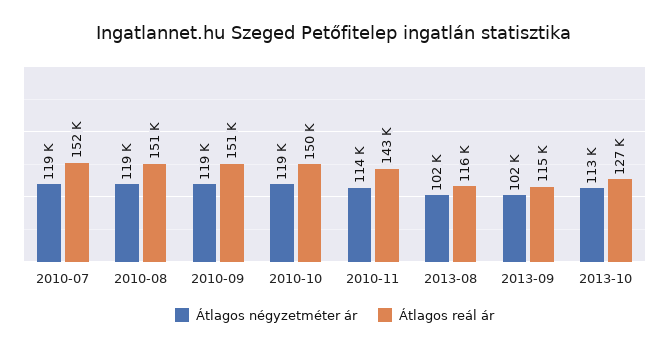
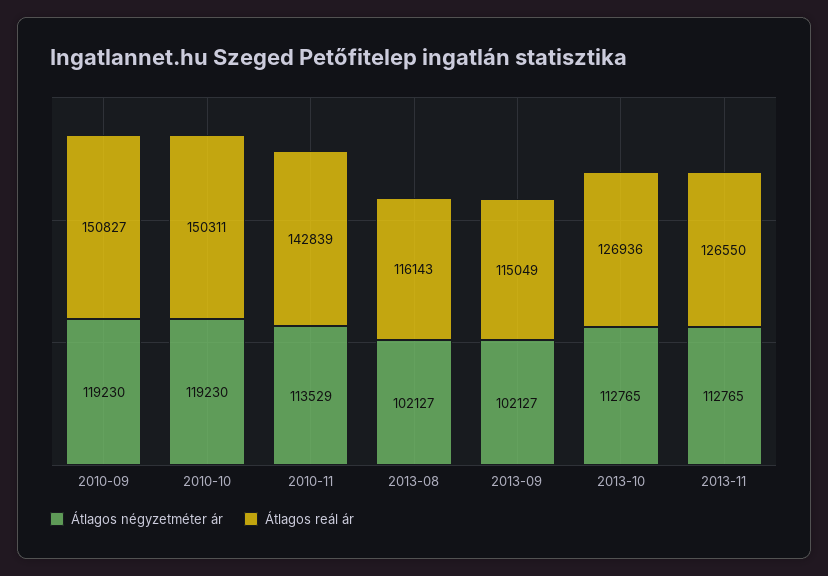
Átlagos négyzetméter ár, 2010-07: 119000 -> none
Átlagos reál ár, 2010-07: 152000 -> none
Átlagos négyzetméter ár, 2010-08: 119000 -> none
Átlagos reál ár, 2010-08: 151000 -> none
Átlagos négyzetméter ár, 2013-11: none -> 112765
Átlagos reál ár, 2013-11: none -> 126550

